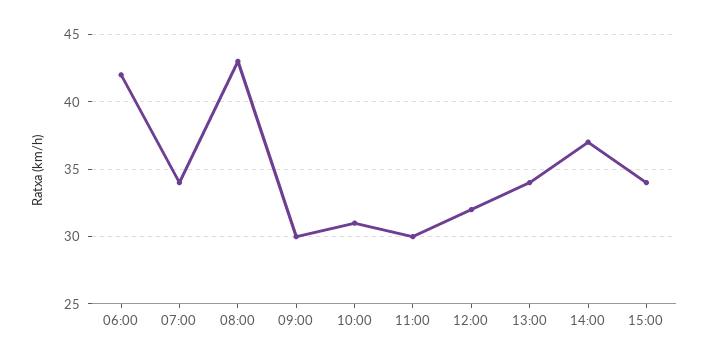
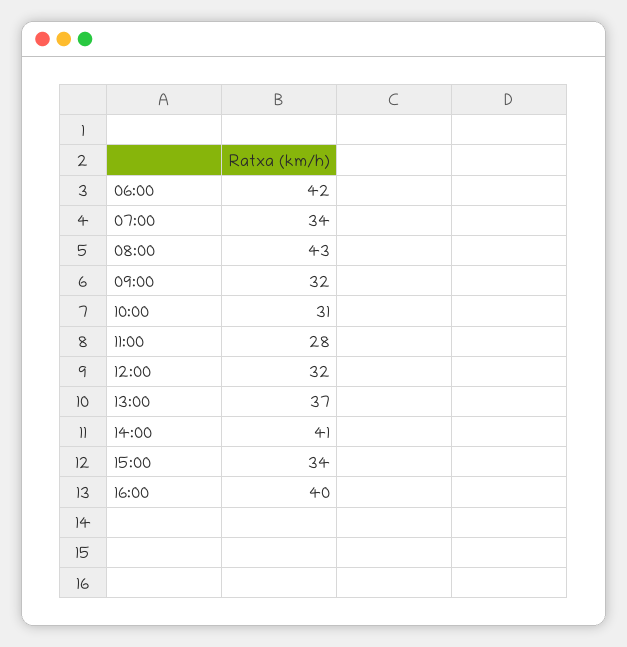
09:00: 30 -> 32
11:00: 30 -> 28
13:00: 34 -> 37
14:00: 37 -> 41
16:00: none -> 40

